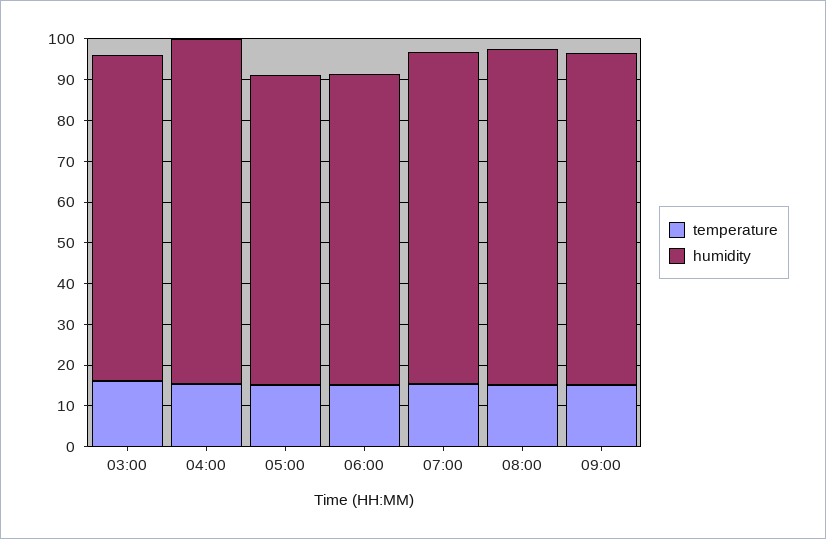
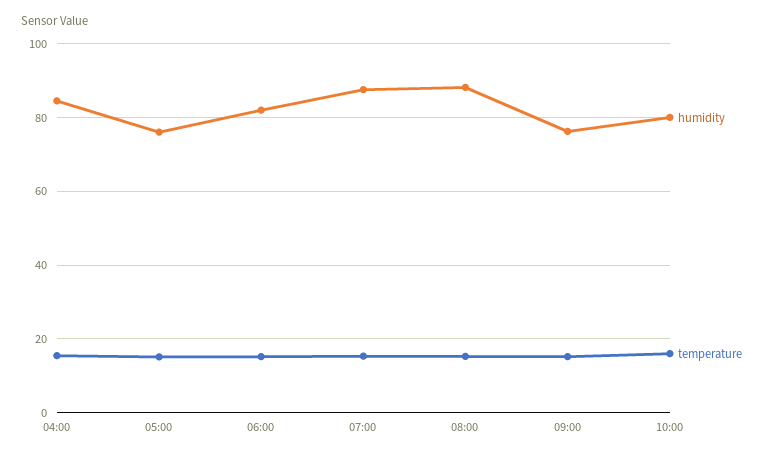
temperature, 03:00: 16 -> none
humidity, 03:00: 80 -> none
humidity, 06:00: 76 -> 82
humidity, 07:00: 82 -> 88
humidity, 08:00: 82 -> 88
humidity, 09:00: 82 -> 76
humidity, 10:00: none -> 80
temperature, 10:00: none -> 16

